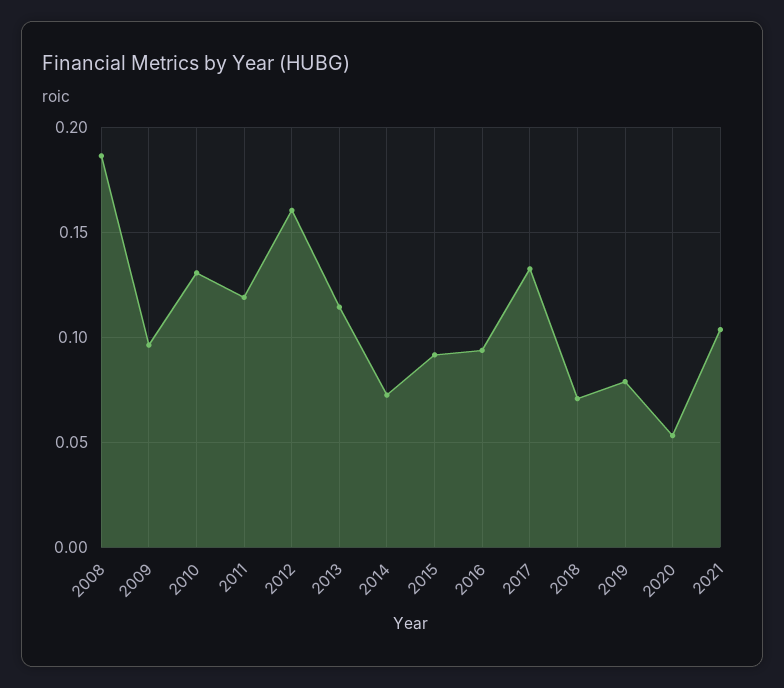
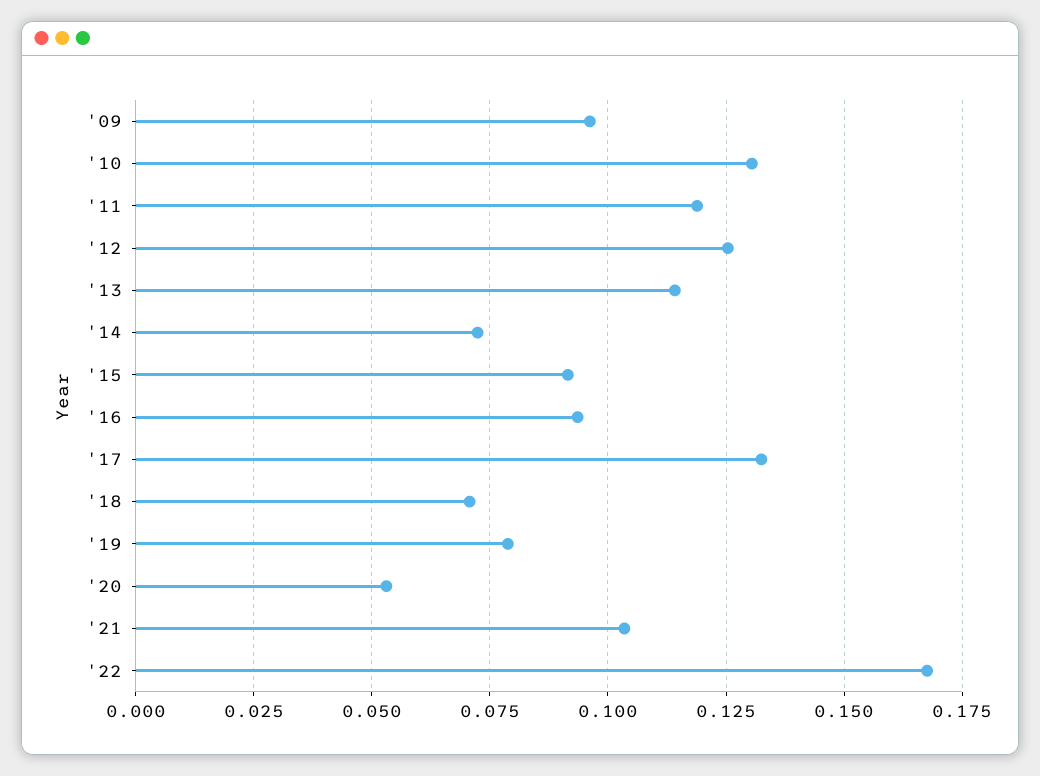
2008: 0.185 -> none
2012: 0.16 -> 0.125
'22: none -> 0.1675

